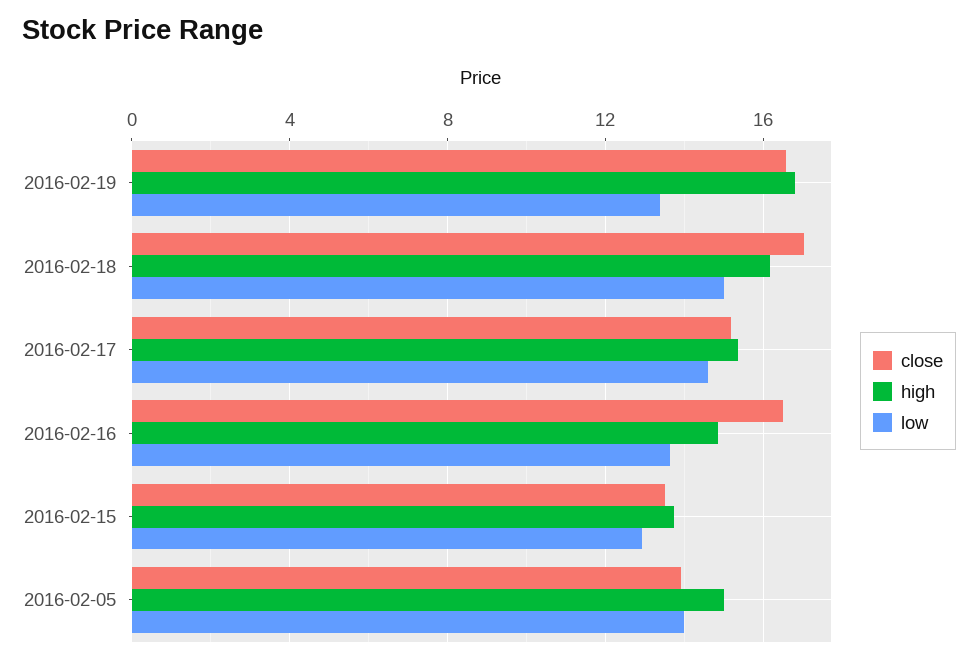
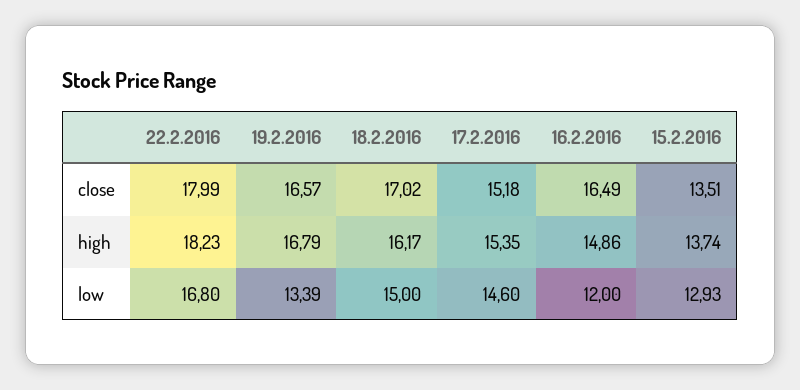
low, 2016-02-16: 13.5 -> 12
close, 2016-02-05: 14 -> none
high, 2016-02-05: 15 -> none
low, 2016-02-05: 14 -> none
close, 22.2.2016: none -> 17.99
high, 22.2.2016: none -> 18.23
low, 22.2.2016: none -> 16.8

